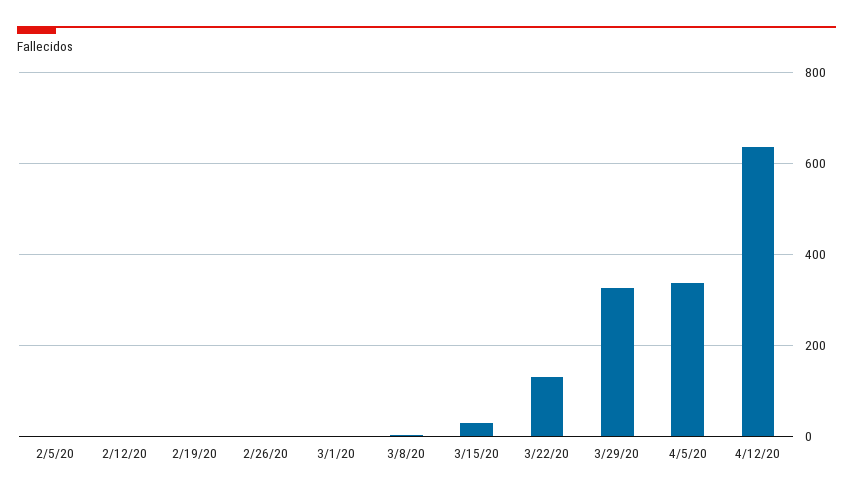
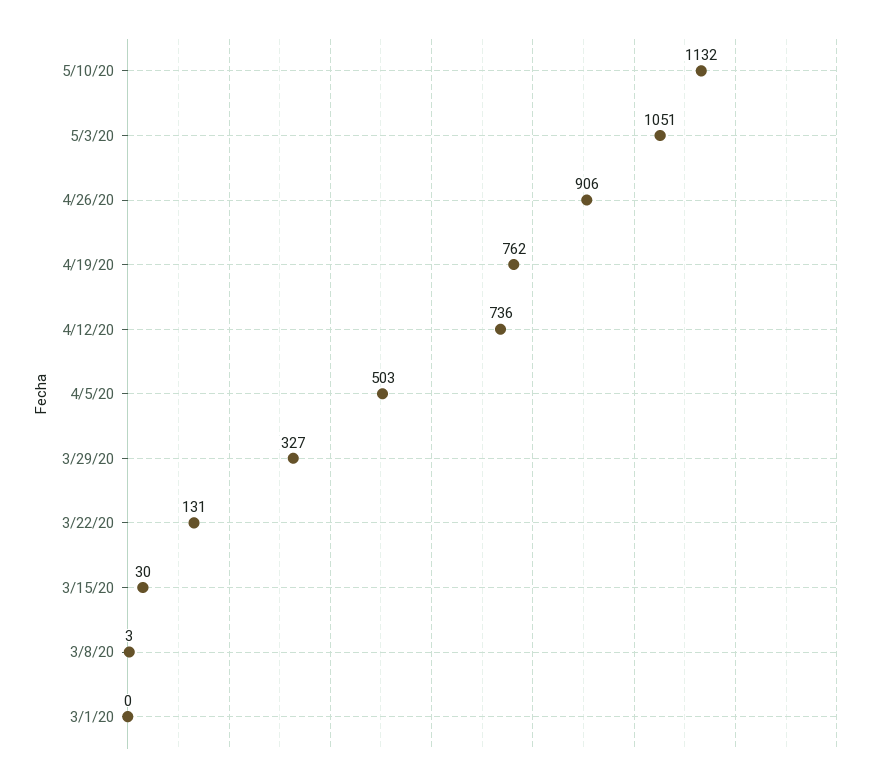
2/5/20: 0 -> none
2/12/20: 0 -> none
2/19/20: 0 -> none
2/26/20: 0 -> none
4/5/20: 340 -> 503
4/12/20: 640 -> 736
5/10/20: none -> 1132
5/3/20: none -> 1051
4/26/20: none -> 906
4/19/20: none -> 762

